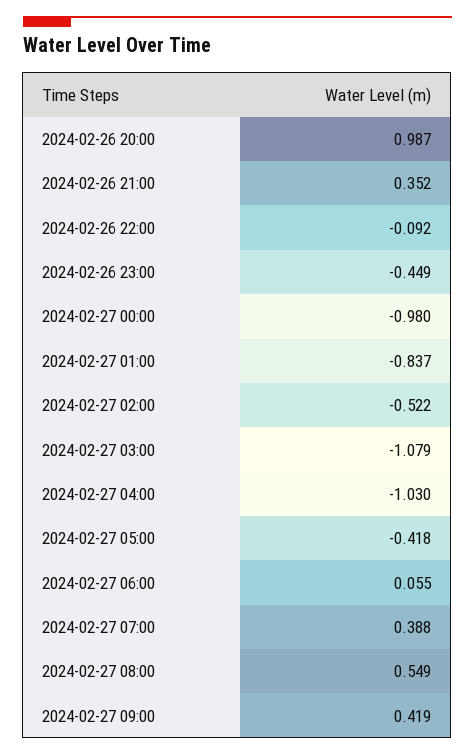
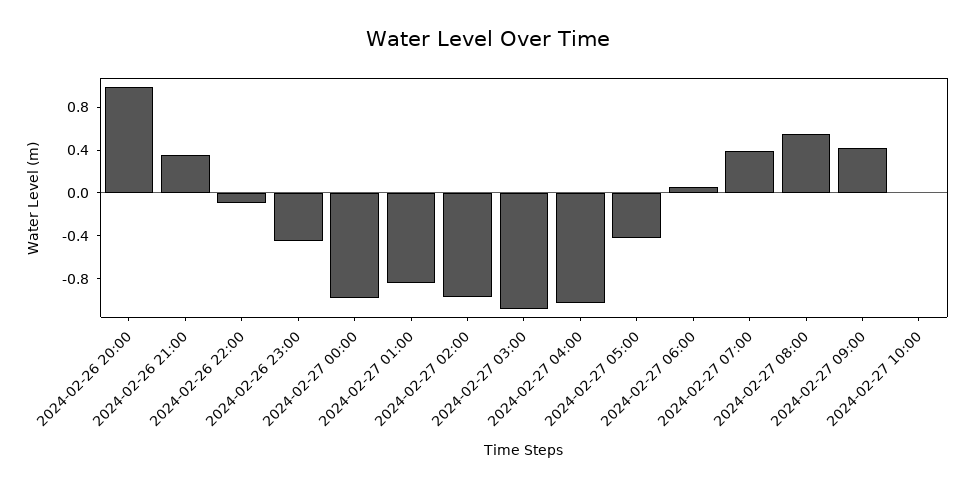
2024-02-27 02:00: -0.522 -> -1
2024-02-27 10:00: none -> 0

